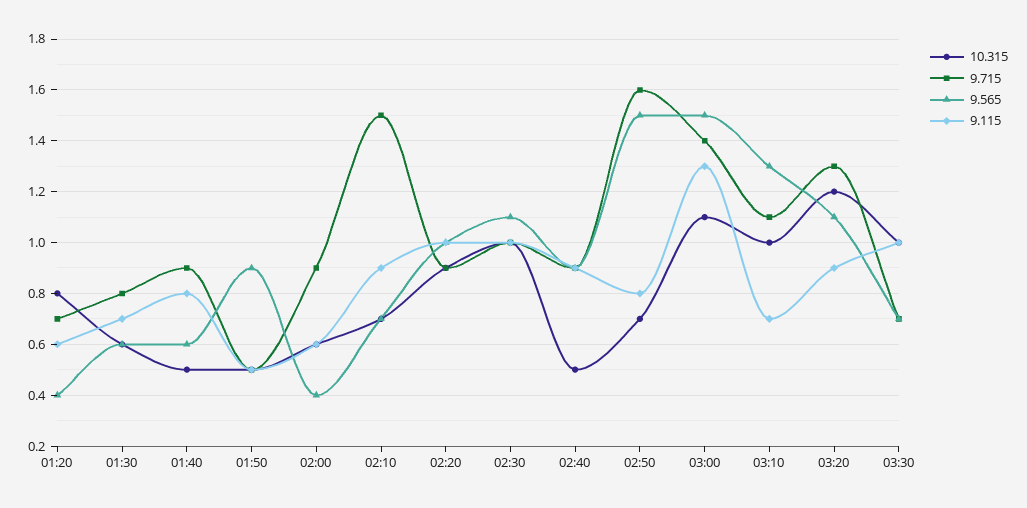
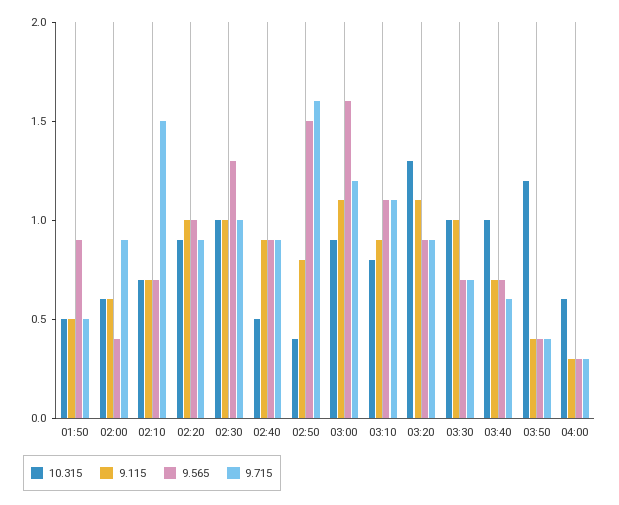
10.315, 01:20: 0.8 -> none
9.715, 01:20: 0.7 -> none
9.565, 01:20: 0.4 -> none
9.115, 01:20: 0.6 -> none
10.315, 01:30: 0.6 -> none
9.715, 01:30: 0.8 -> none
9.565, 01:30: 0.6 -> none
9.115, 01:30: 0.7 -> none
10.315, 01:40: 0.5 -> none
9.715, 01:40: 0.9 -> none
9.565, 01:40: 0.6 -> none
9.115, 01:40: 0.8 -> none
9.115, 02:10: 0.9 -> 0.7
9.565, 02:30: 1.1 -> 1.3
10.315, 02:50: 0.7 -> 0.4
10.315, 03:00: 1.1 -> 0.9
9.715, 03:00: 1.4 -> 1.2
9.565, 03:00: 1.5 -> 1.6
9.115, 03:00: 1.3 -> 1.1
10.315, 03:10: 1 -> 0.8
9.565, 03:10: 1.3 -> 1.1
9.115, 03:10: 0.7 -> 0.9
10.315, 03:20: 1.2 -> 1.3
9.715, 03:20: 1.3 -> 0.9
9.565, 03:20: 1.1 -> 0.9
9.115, 03:20: 0.9 -> 1.1
10.315, 03:40: none -> 1
9.115, 03:40: none -> 0.7
9.565, 03:40: none -> 0.7
9.715, 03:40: none -> 0.6
10.315, 03:50: none -> 1.2
9.115, 03:50: none -> 0.4
9.565, 03:50: none -> 0.4
9.715, 03:50: none -> 0.4
10.315, 04:00: none -> 0.6
9.115, 04:00: none -> 0.3
9.565, 04:00: none -> 0.3
9.715, 04:00: none -> 0.3

